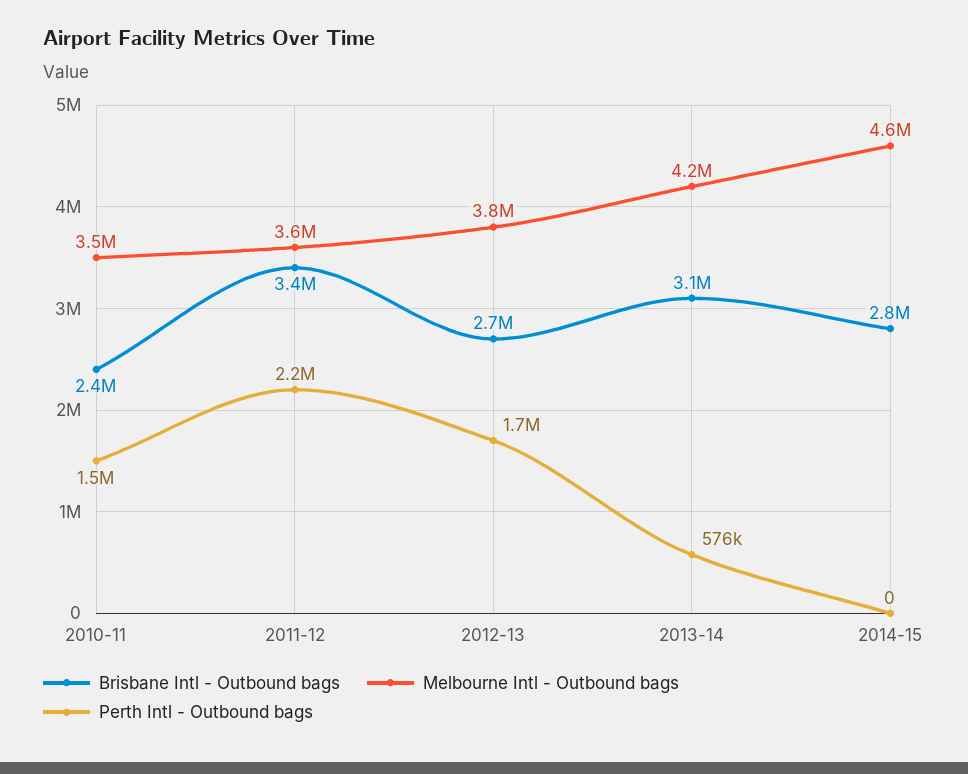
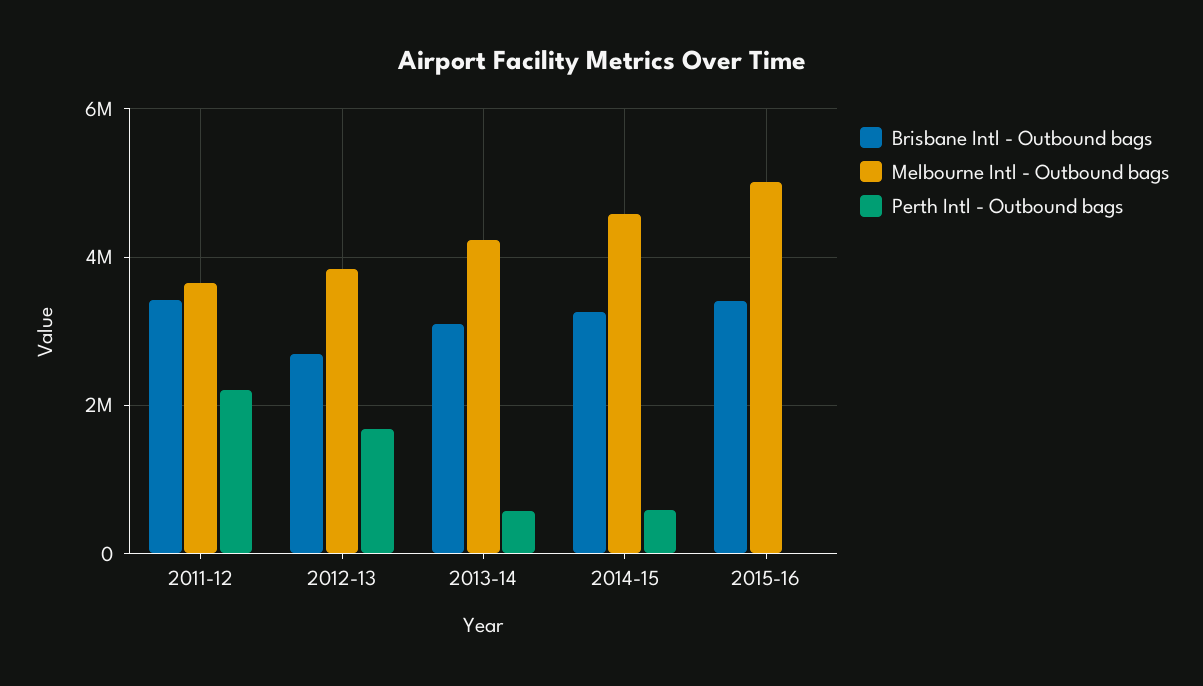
Brisbane Intl - Outbound bags, 2010-11: 2400000 -> none
Melbourne Intl - Outbound bags, 2010-11: 3500000 -> none
Perth Intl - Outbound bags, 2010-11: 1500000 -> none
Brisbane Intl - Outbound bags, 2014-15: 2800000 -> 3200000
Perth Intl - Outbound bags, 2014-15: 0 -> 600000
Brisbane Intl - Outbound bags, 2015-16: none -> 3400000
Melbourne Intl - Outbound bags, 2015-16: none -> 5000000
Perth Intl - Outbound bags, 2015-16: none -> 0

